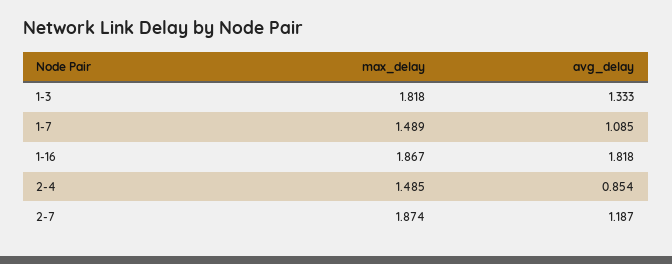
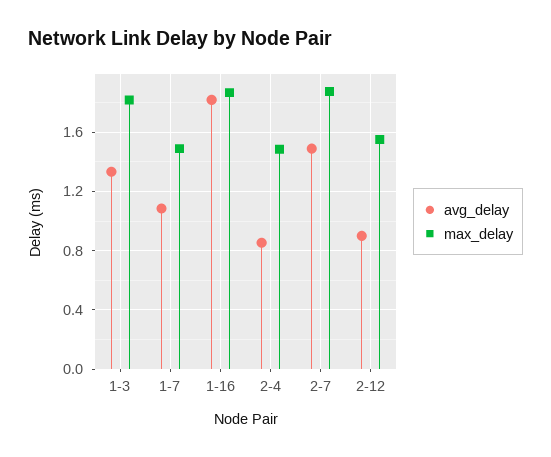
avg_delay, 2-7: 1.187 -> 1.5
avg_delay, 2-12: none -> 0.9
max_delay, 2-12: none -> 1.55

